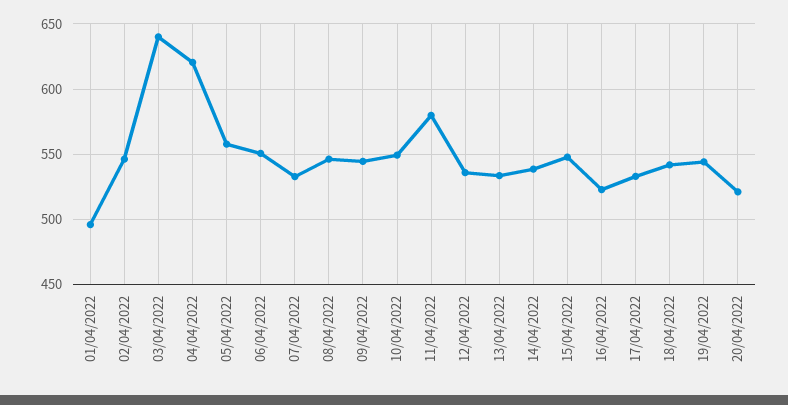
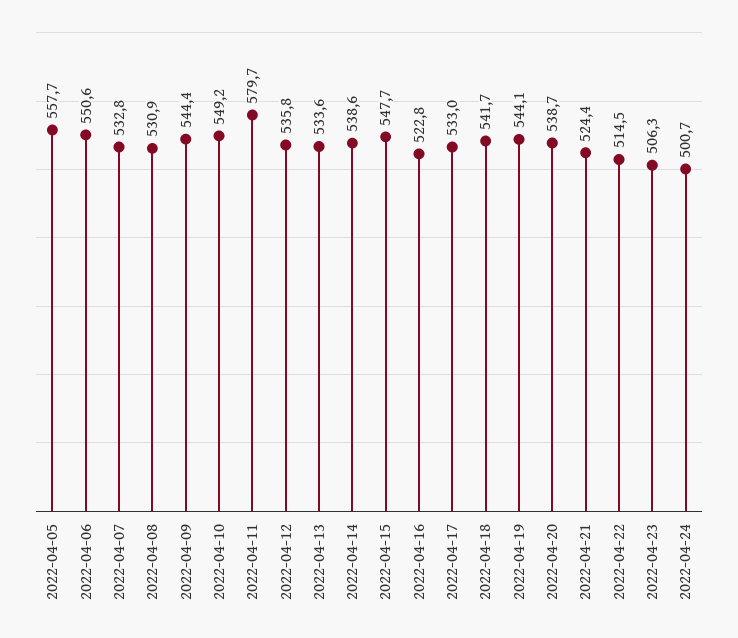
01/04/2022: 495 -> none
02/04/2022: 545 -> none
03/04/2022: 640 -> none
04/04/2022: 620 -> none
08/04/2022: 545 -> 530.9
20/04/2022: 520 -> 538.7
2022-04-21: none -> 524.4
2022-04-22: none -> 514.5
2022-04-23: none -> 506.3
2022-04-24: none -> 500.7

